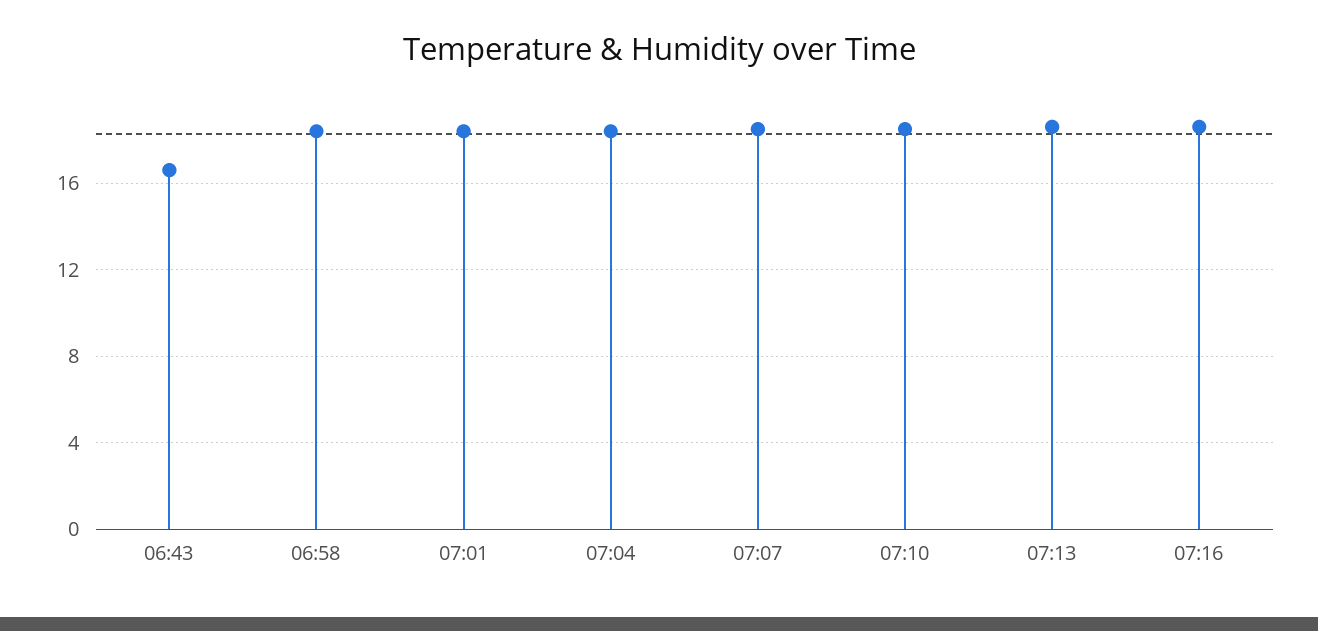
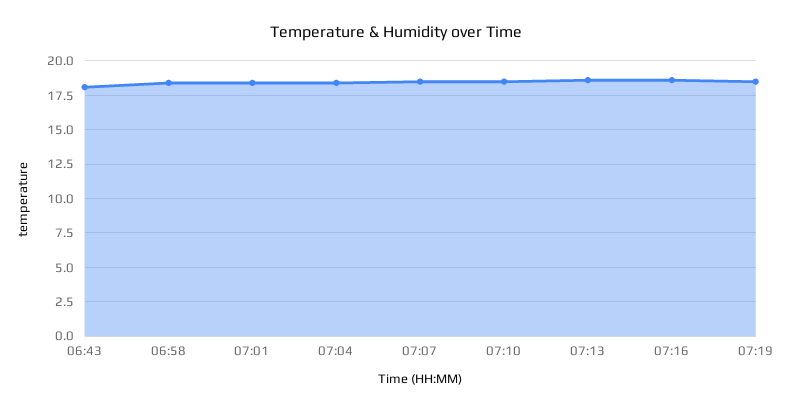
06:43: 16.5 -> 18
07:19: none -> 18.5

